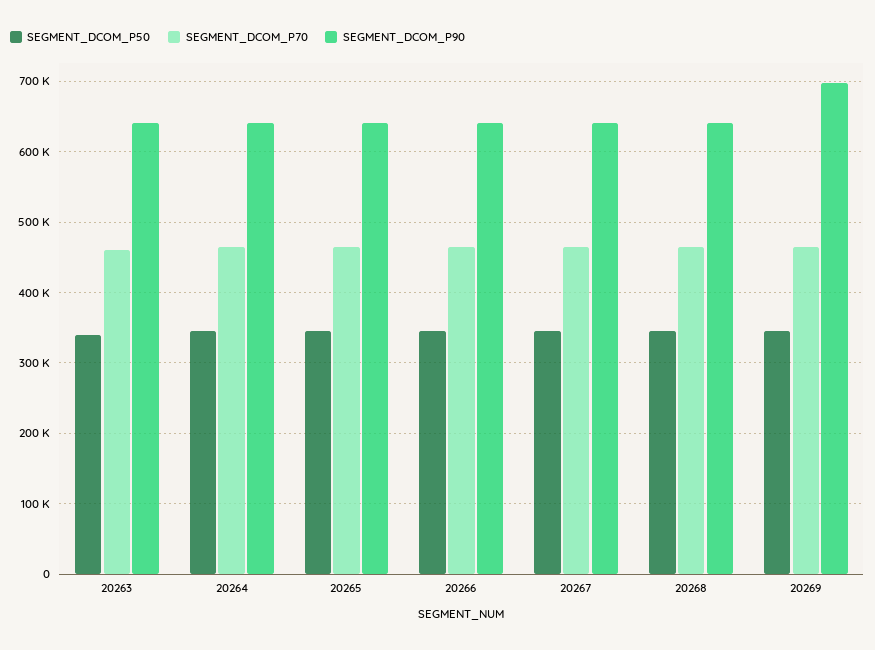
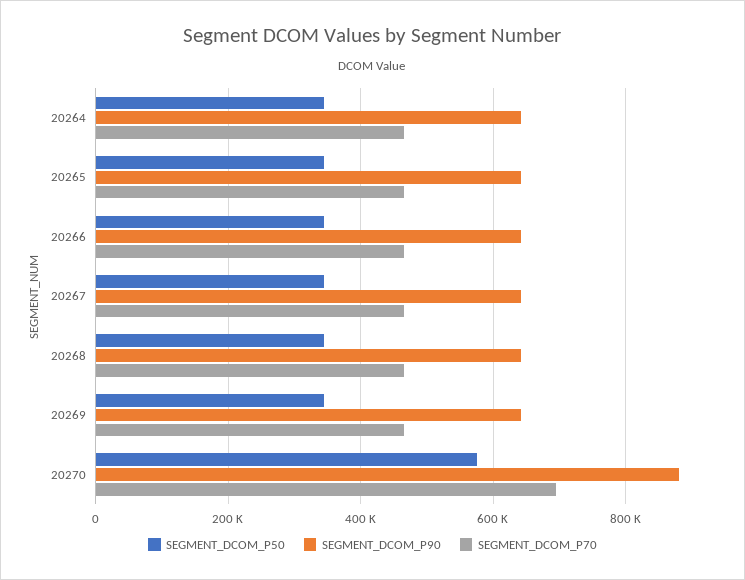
SEGMENT_DCOM_P50, 20263: 340000 -> none
SEGMENT_DCOM_P70, 20263: 460000 -> none
SEGMENT_DCOM_P90, 20263: 640000 -> none
SEGMENT_DCOM_P90, 20269: 700000 -> 640000
SEGMENT_DCOM_P50, 20270: none -> 580000
SEGMENT_DCOM_P90, 20270: none -> 880000
SEGMENT_DCOM_P70, 20270: none -> 700000

